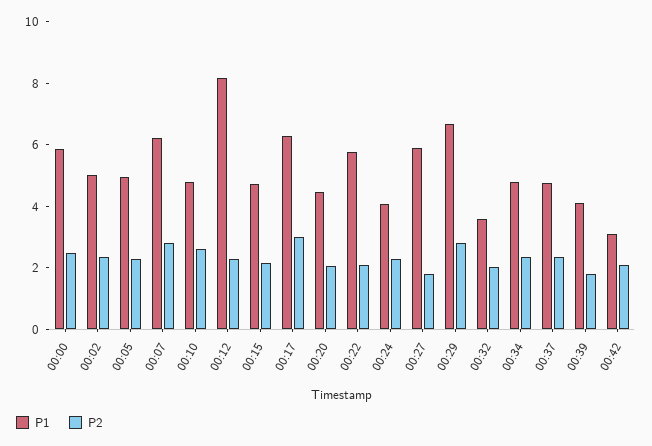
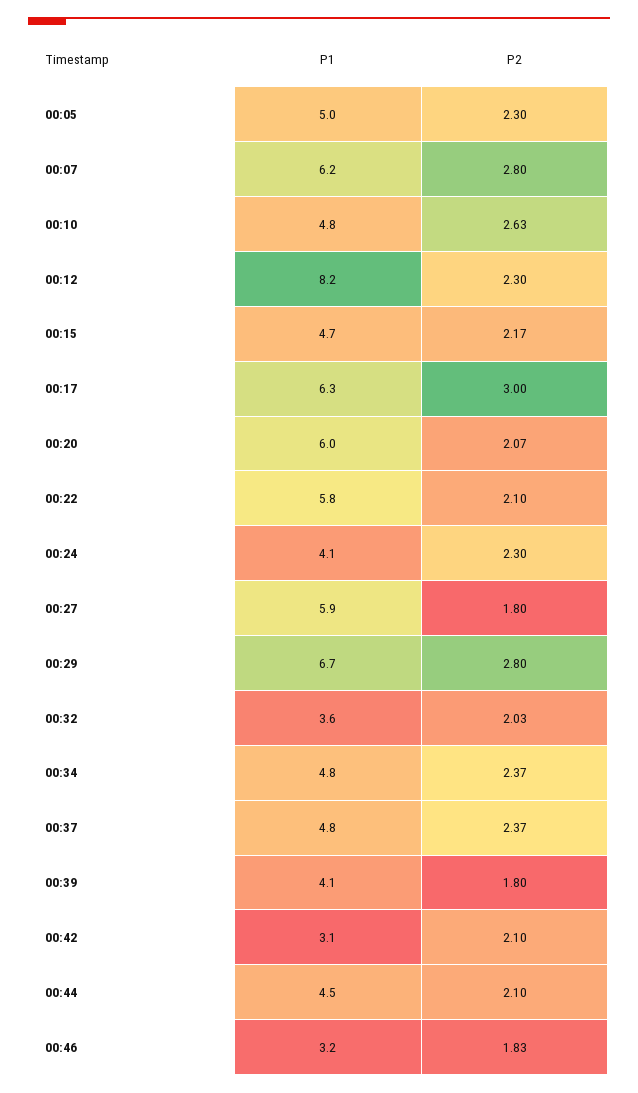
P1, 00:00: 6 -> none
P2, 00:00: 2.5 -> none
P1, 00:02: 5 -> none
P2, 00:02: 2.5 -> none
P1, 00:20: 4.5 -> 6
P1, 00:44: none -> 4.5
P2, 00:44: none -> 2.1
P1, 00:46: none -> 3.2
P2, 00:46: none -> 1.83

